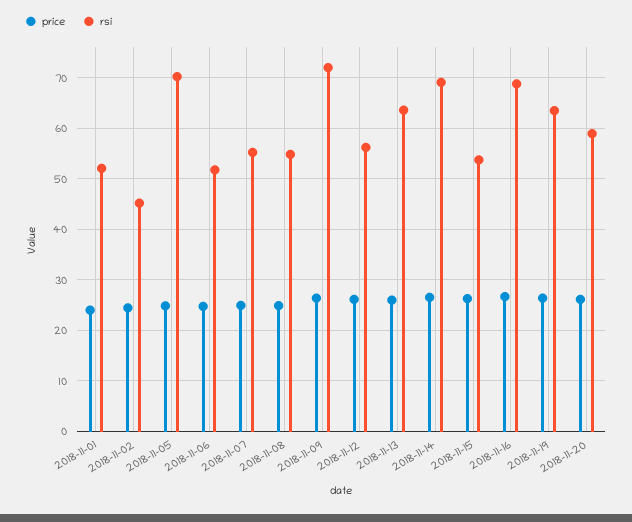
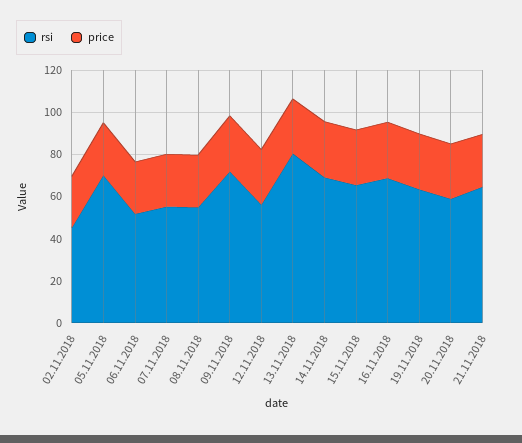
price, 2018-11-01: 24 -> none
rsi, 2018-11-01: 52 -> none
rsi, 2018-11-13: 64 -> 80
rsi, 2018-11-15: 54 -> 65
rsi, 21.11.2018: none -> 65
price, 21.11.2018: none -> 25

